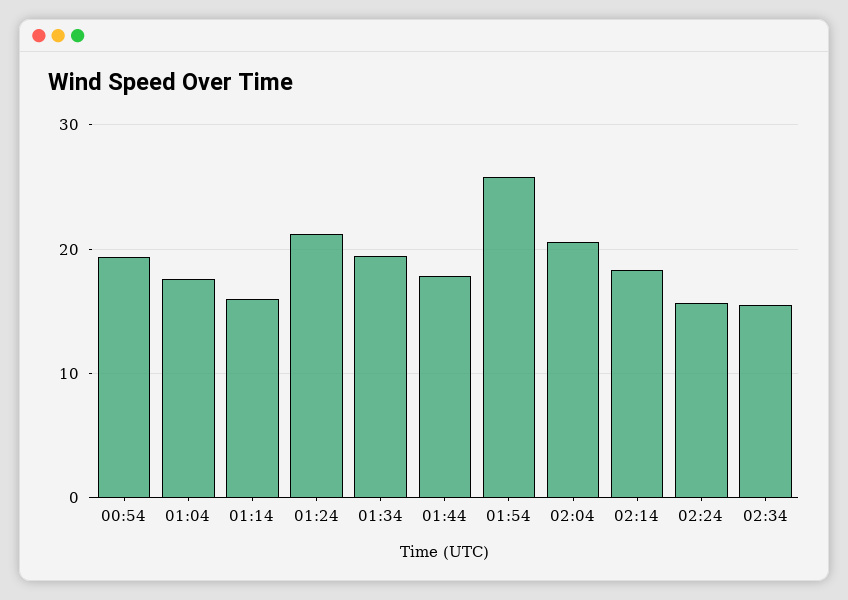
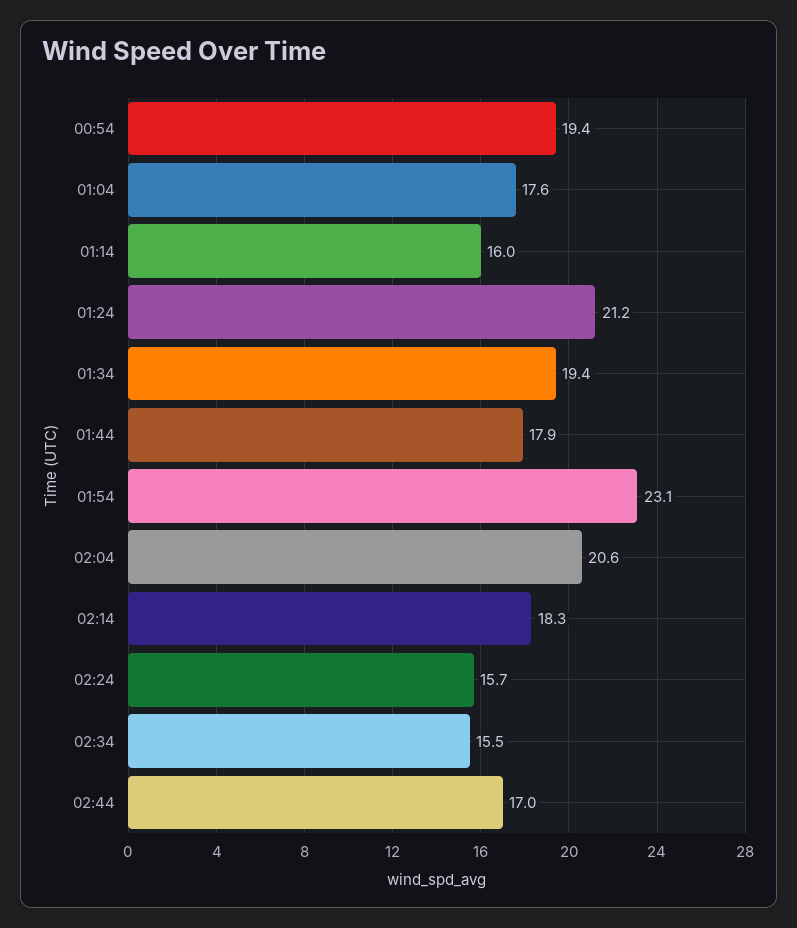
01:54: 26 -> 23.1
02:44: none -> 17

